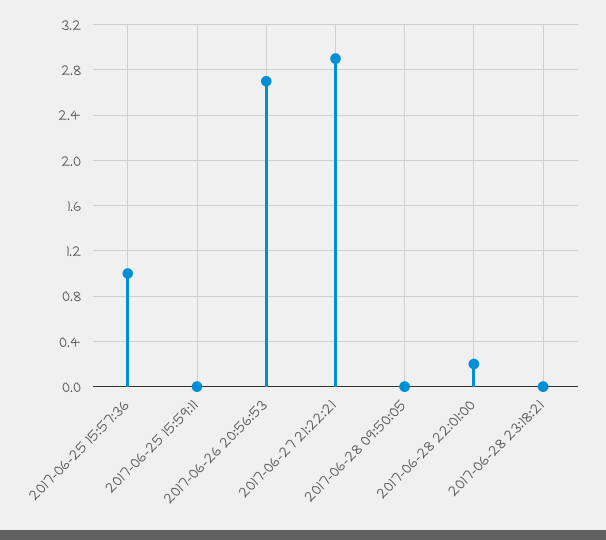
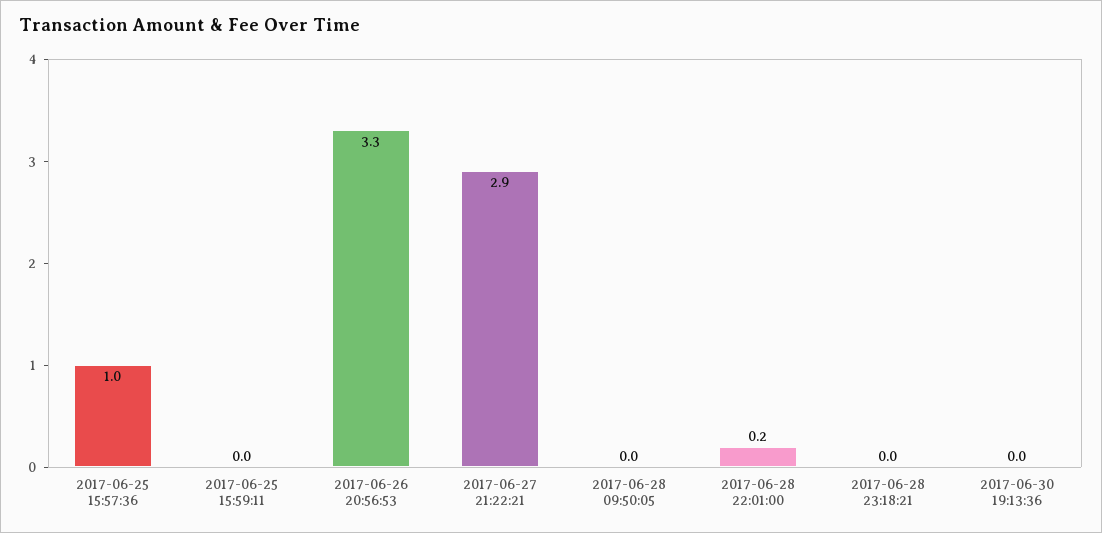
2017-06-26 20:56:53: 2.7 -> 3.3
2017-06-30 19:13:36: none -> 0

